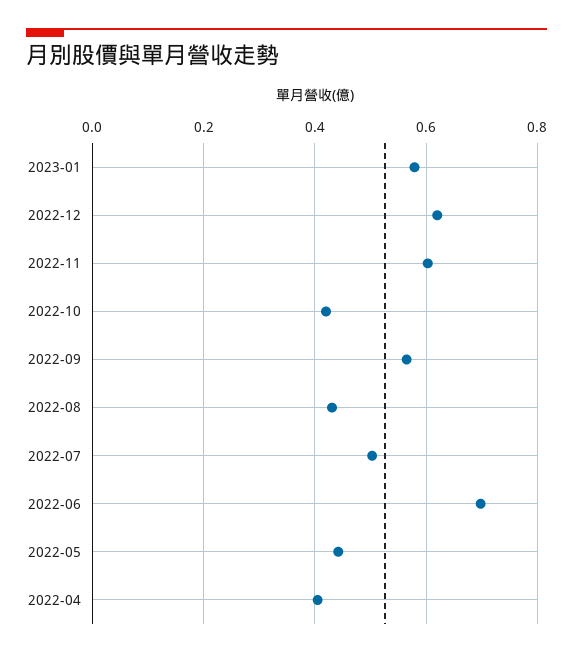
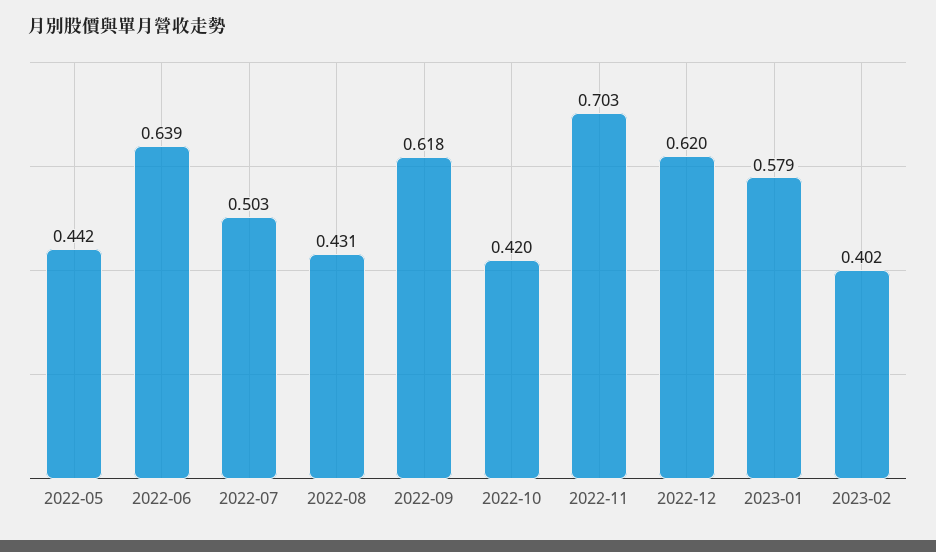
2022-11: 0.6 -> 0.703
2022-09: 0.56 -> 0.618
2022-06: 0.7 -> 0.639
2022-04: 0.4 -> none
2023-02: none -> 0.402

